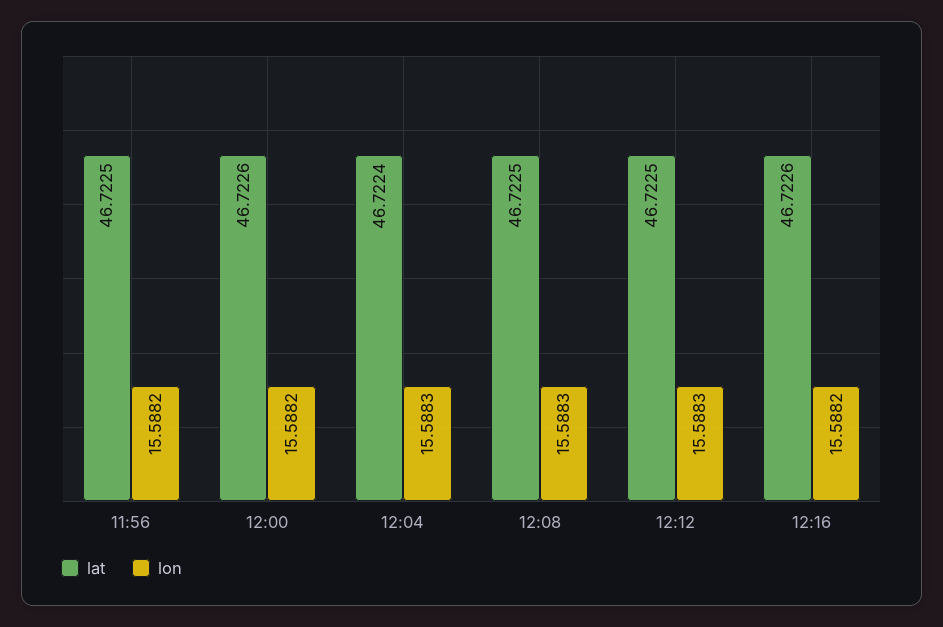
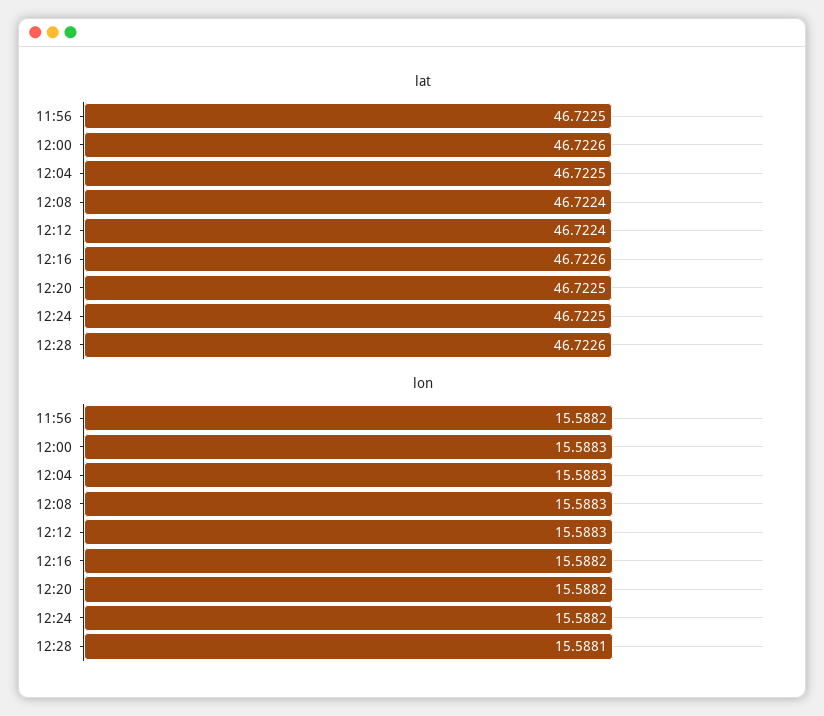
lon, 12:00: 15.5882 -> 15.5883
lat, 12:04: 46.7224 -> 46.7225
lat, 12:08: 46.7225 -> 46.7224
lat, 12:12: 46.7225 -> 46.7224
lat, 12:20: none -> 46.7225
lat, 12:24: none -> 46.7225
lat, 12:28: none -> 46.7226
lon, 12:20: none -> 15.5882
lon, 12:24: none -> 15.5882
lon, 12:28: none -> 15.5881

